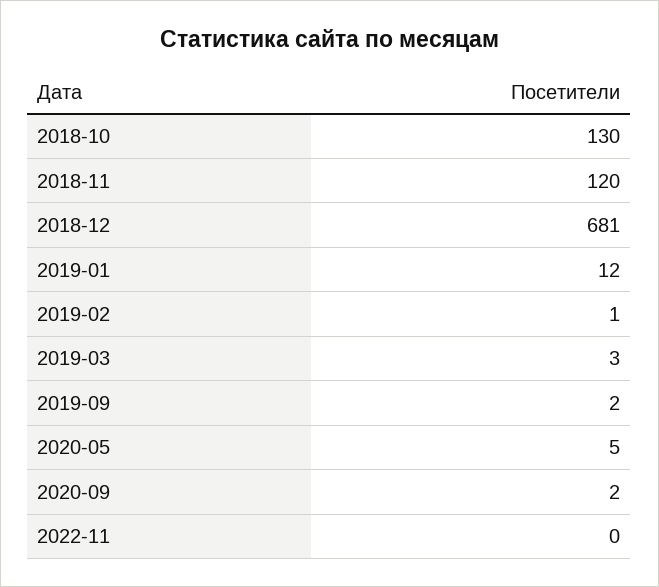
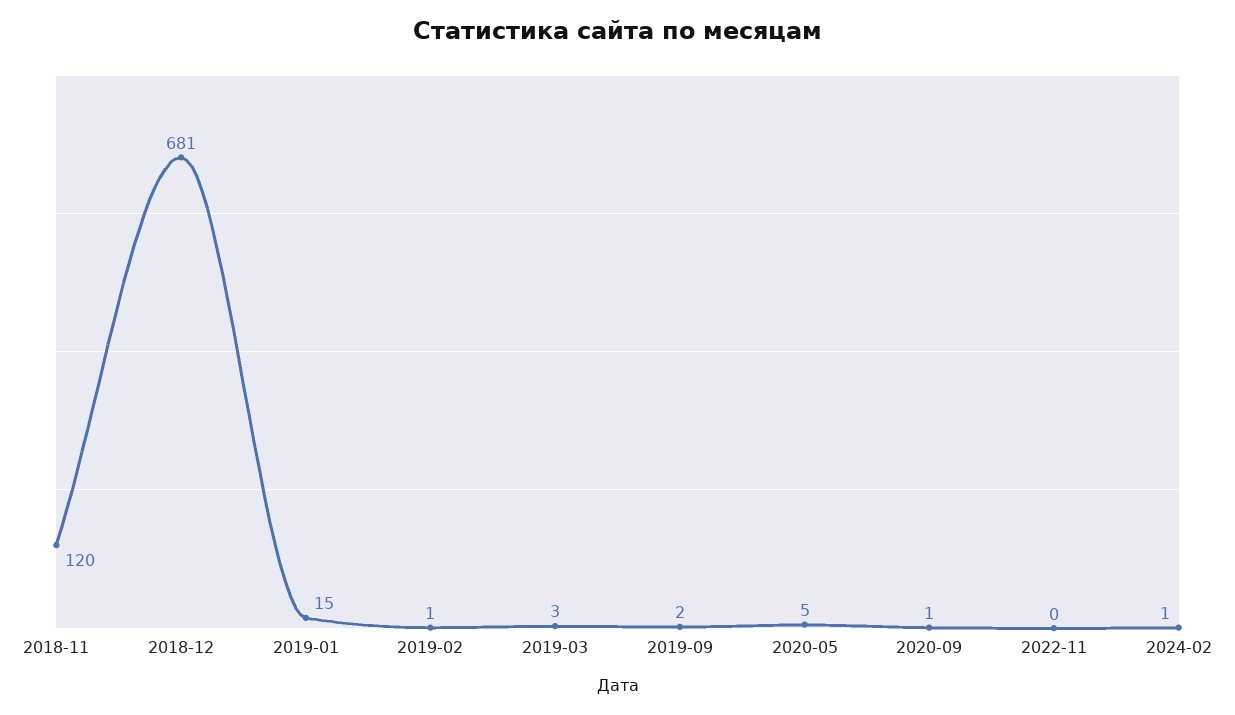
2018-10: 130 -> none
2019-01: 12 -> 15
2020-09: 2 -> 1
2024-02: none -> 1

